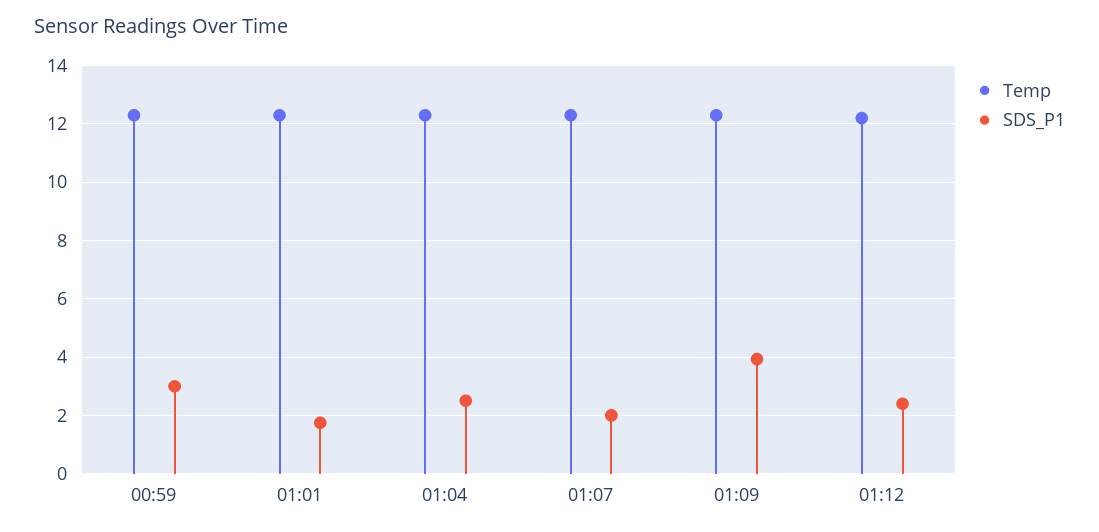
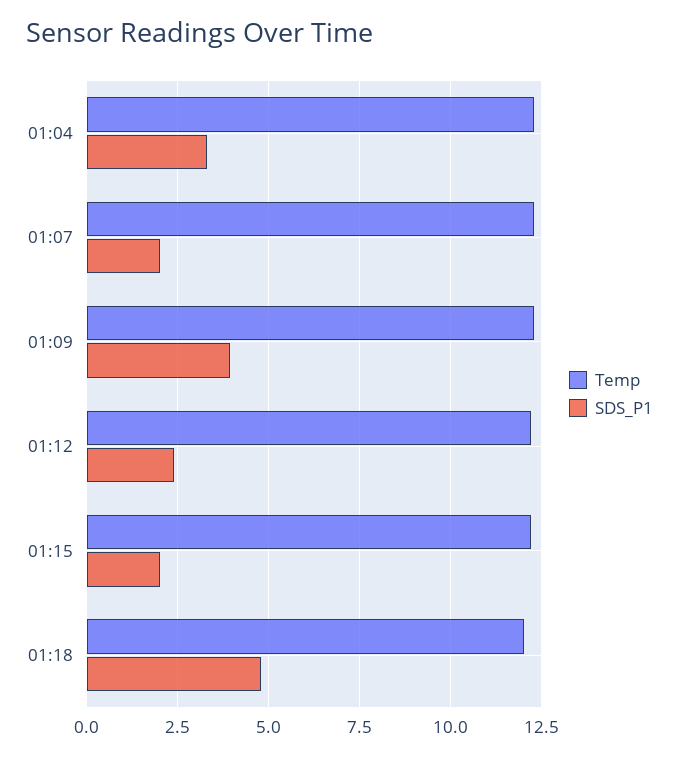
Temp, 00:59: 12.25 -> none
SDS_P1, 00:59: 3 -> none
Temp, 01:01: 12.25 -> none
SDS_P1, 01:01: 1.75 -> none
SDS_P1, 01:04: 2.5 -> 3.25
Temp, 01:15: none -> 12.25
SDS_P1, 01:15: none -> 2
Temp, 01:18: none -> 12
SDS_P1, 01:18: none -> 4.75

